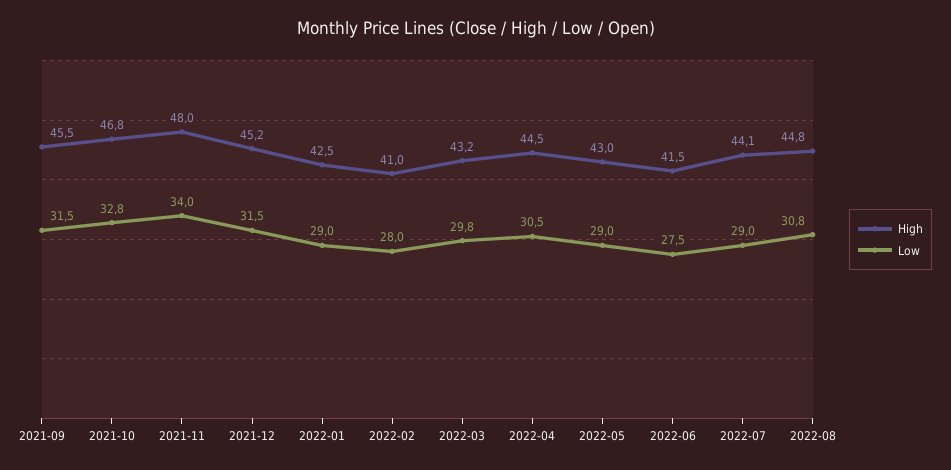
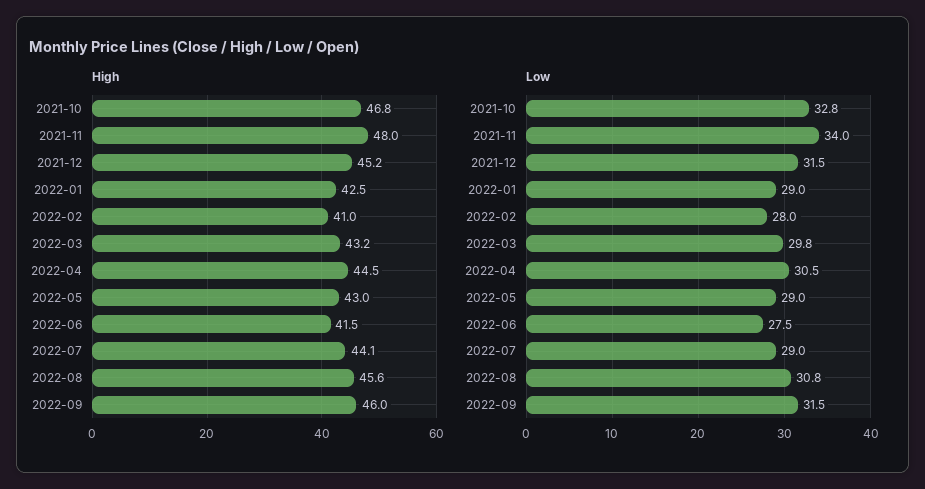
High, 2021-09: 45.5 -> none
Low, 2021-09: 31.5 -> none
High, 2022-08: 44.8 -> 45.6
High, 2022-09: none -> 46
Low, 2022-09: none -> 31.5

